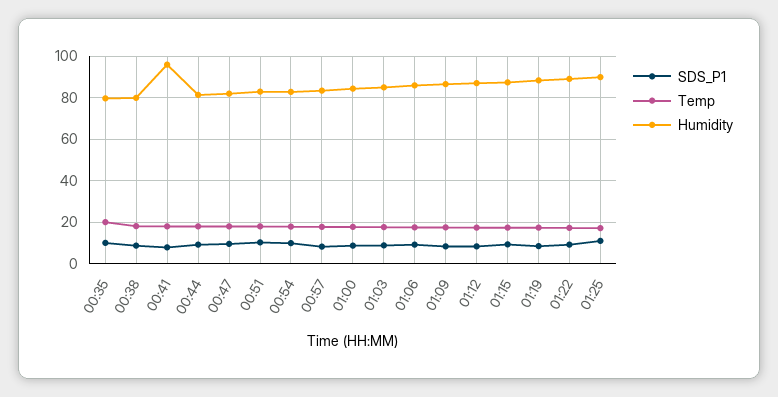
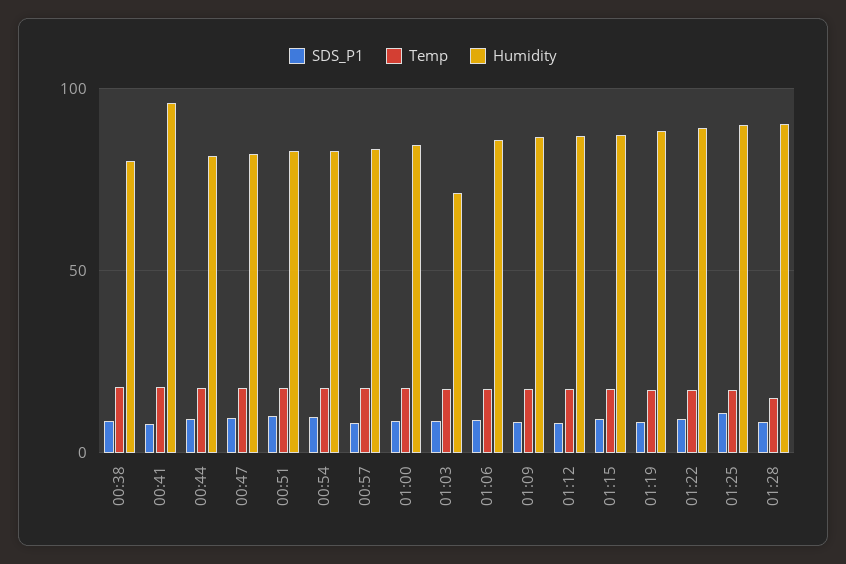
SDS_P1, 00:35: 10 -> none
Temp, 00:35: 20 -> none
Humidity, 00:35: 80 -> none
Humidity, 01:03: 85 -> 70
SDS_P1, 01:28: none -> 10
Temp, 01:28: none -> 15
Humidity, 01:28: none -> 90

